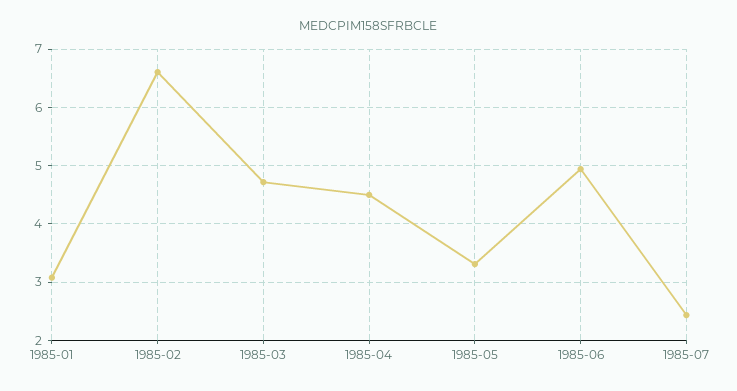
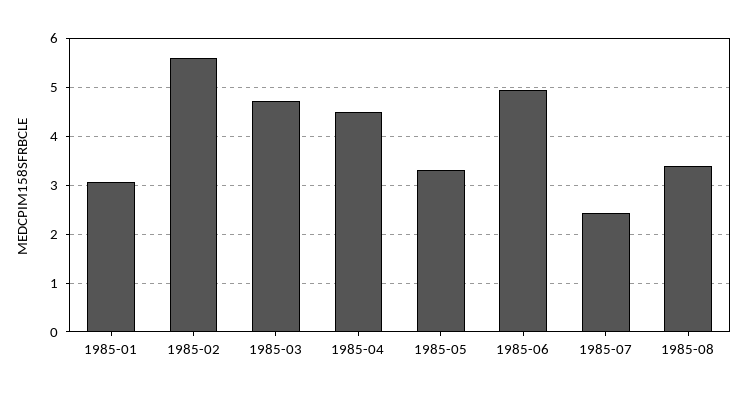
1985-02: 6.6 -> 5.6
1985-08: none -> 3.4

